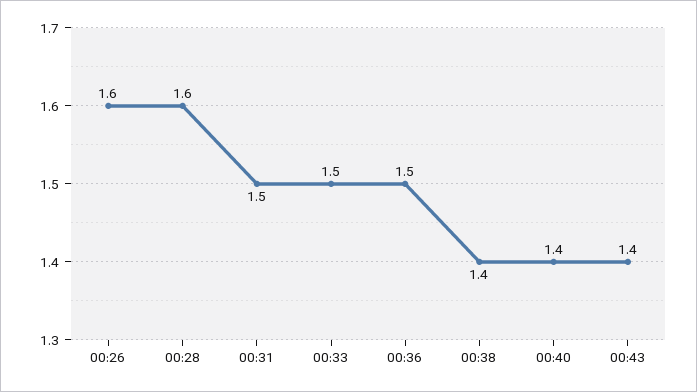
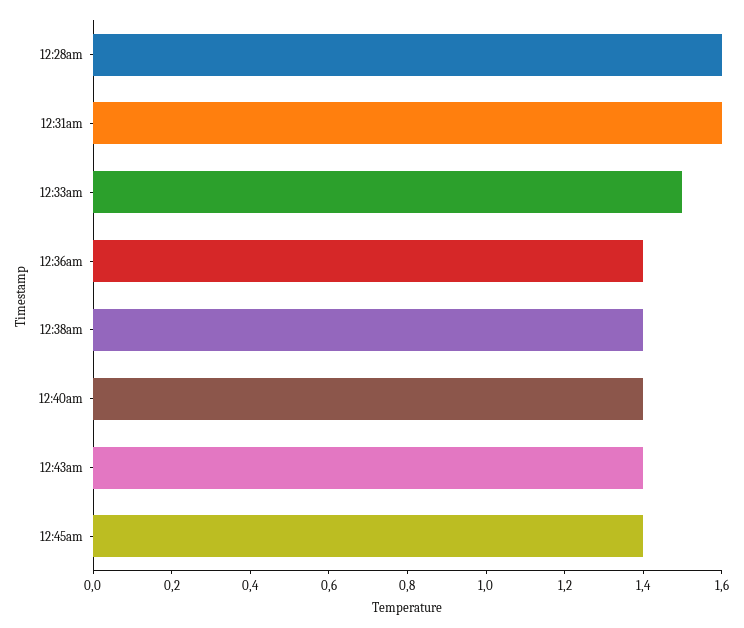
00:26: 1.6 -> none
00:31: 1.5 -> 1.6
00:36: 1.5 -> 1.4
12:45am: none -> 1.4

